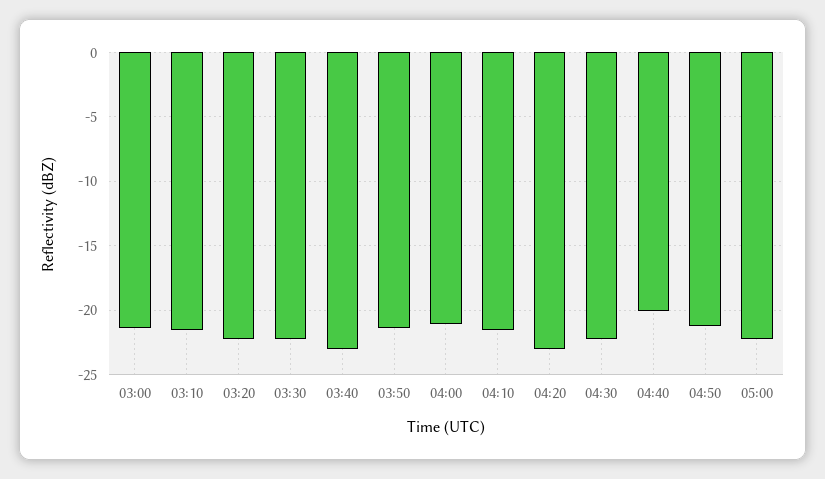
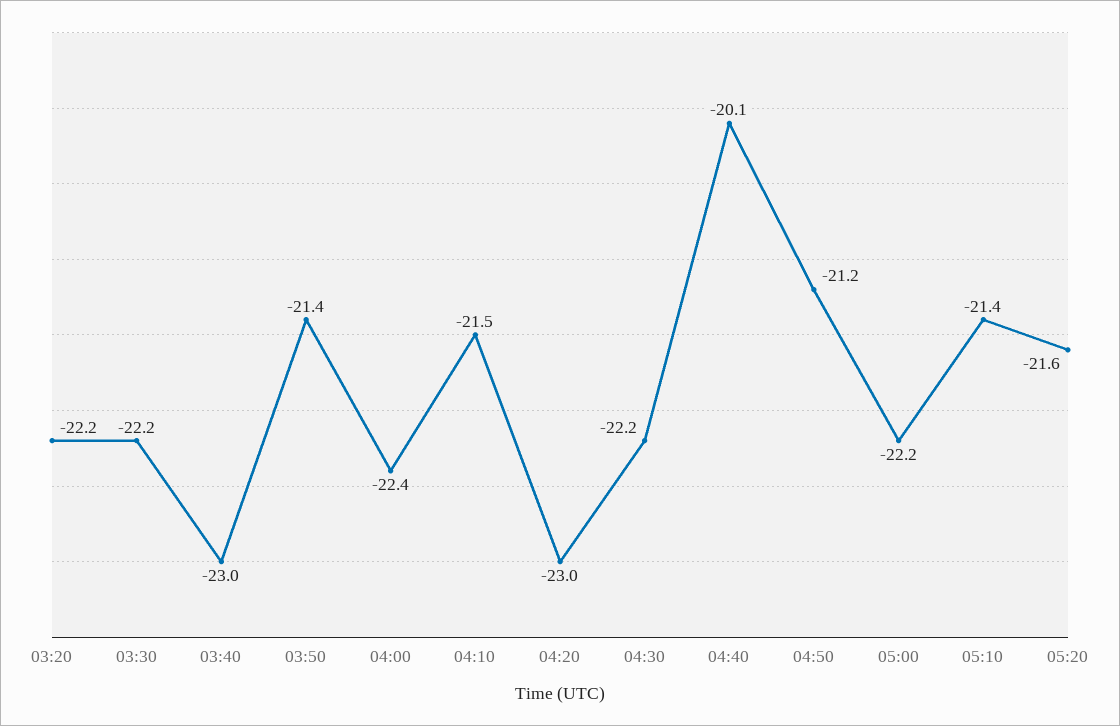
03:00: -21.5 -> none
03:10: -21.5 -> none
04:00: -21 -> -22.4
05:10: none -> -21.4
05:20: none -> -21.6

